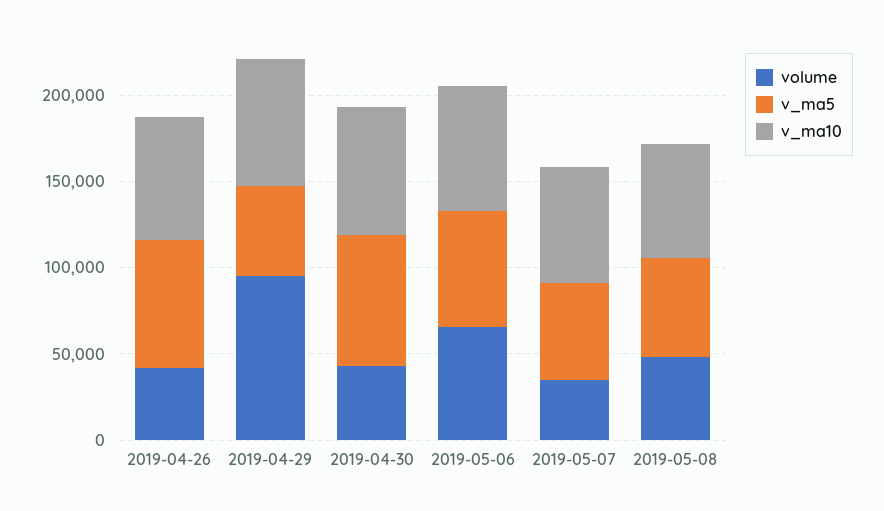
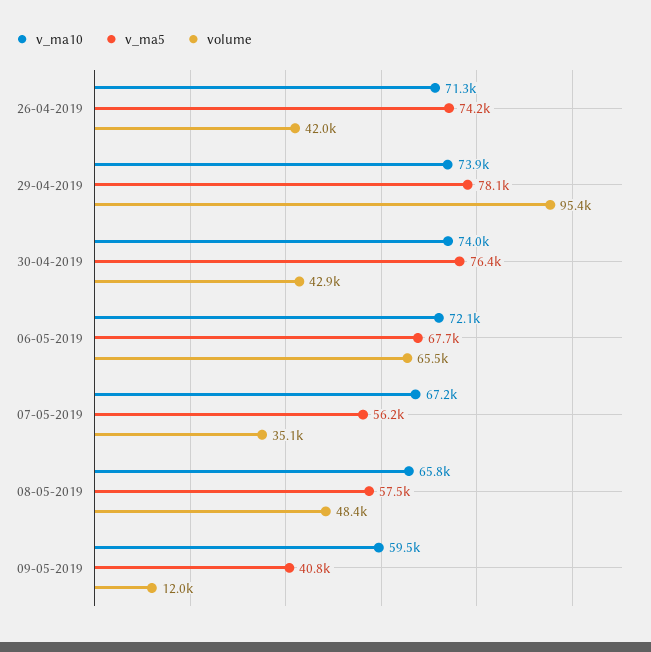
v_ma5, 2019-04-29: 50000 -> 78100
v_ma10, 09-05-2019: none -> 59500
v_ma5, 09-05-2019: none -> 40800
volume, 09-05-2019: none -> 12000

